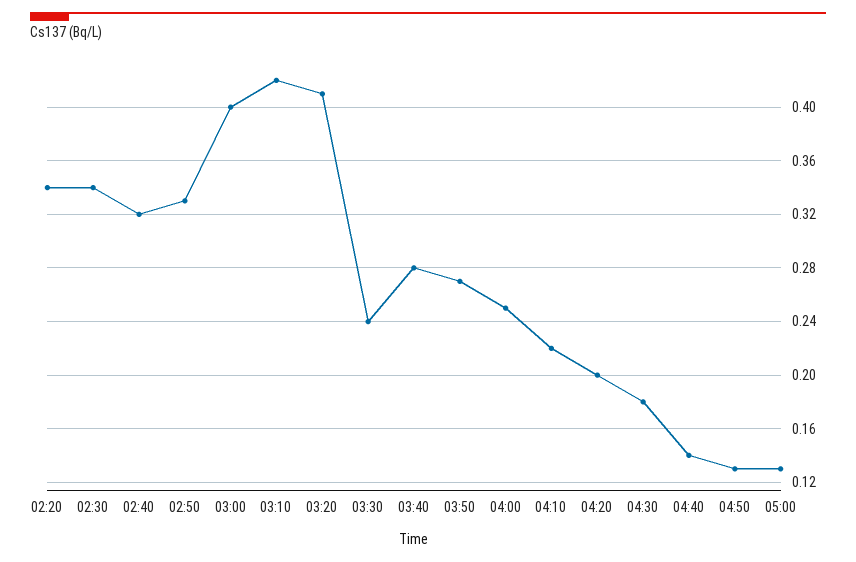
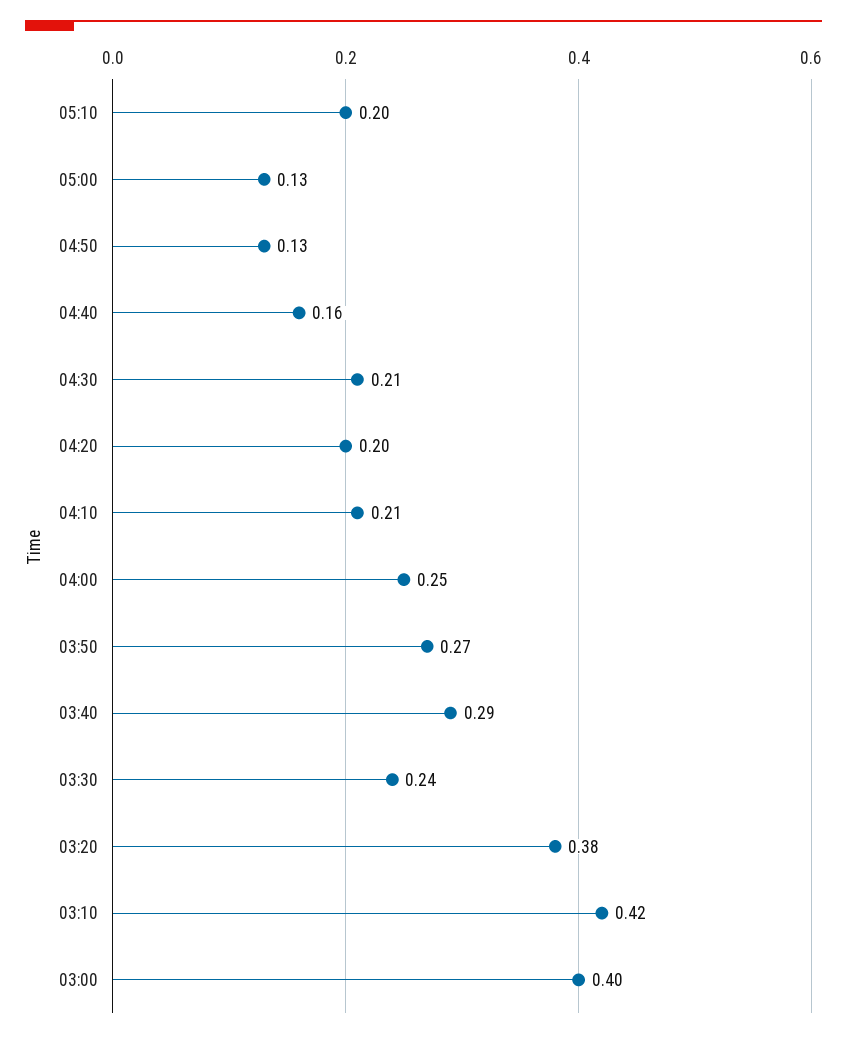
02:20: 0.34 -> none
02:30: 0.34 -> none
02:40: 0.32 -> none
02:50: 0.33 -> none
03:20: 0.41 -> 0.38
03:40: 0.28 -> 0.29
04:10: 0.22 -> 0.21
04:30: 0.18 -> 0.21
04:40: 0.14 -> 0.16
05:10: none -> 0.2

